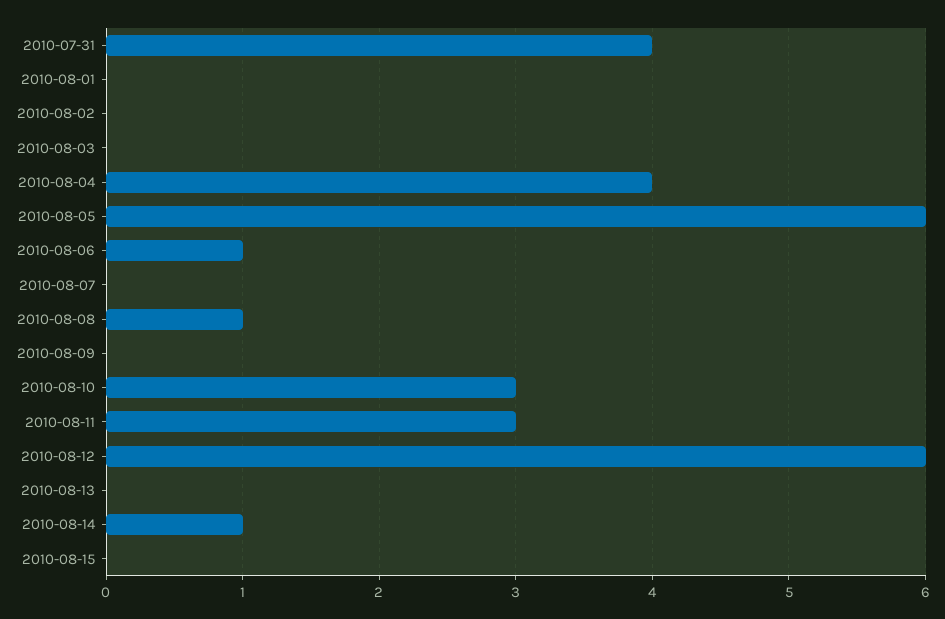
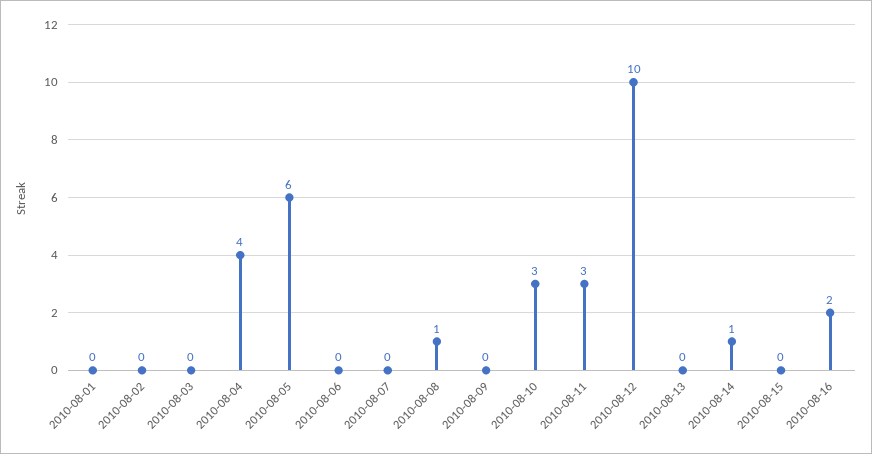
2010-07-31: 4 -> none
2010-08-06: 1 -> 0
2010-08-12: 6 -> 10
2010-08-16: none -> 2

